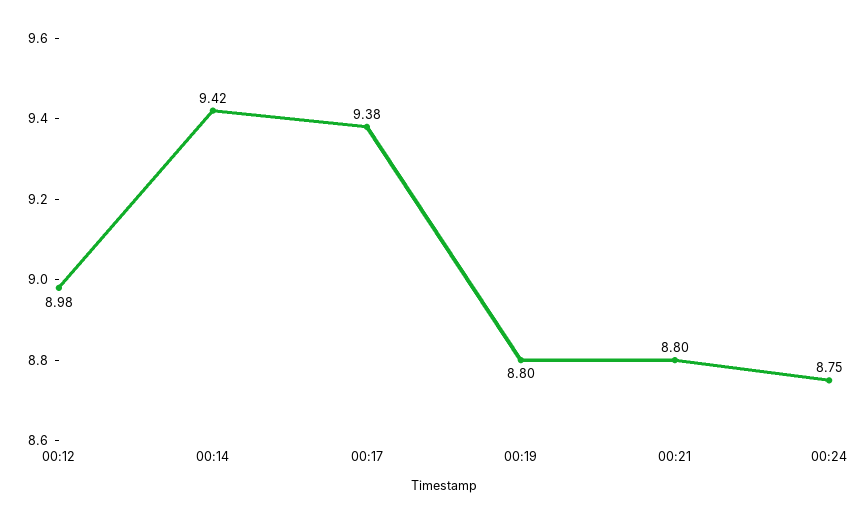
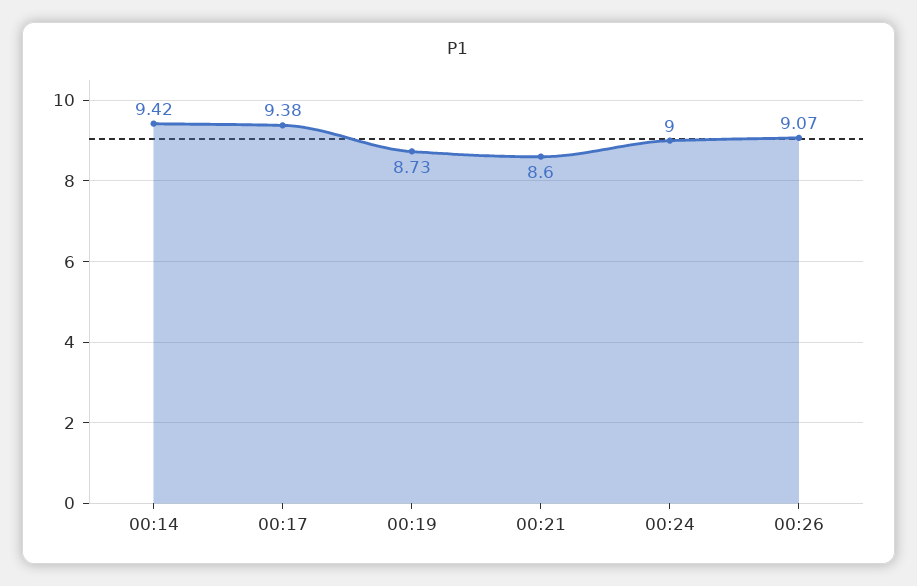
00:12: 8.98 -> none
00:19: 8.8 -> 8.73
00:21: 8.8 -> 8.6
00:24: 8.75 -> 9
00:26: none -> 9.07

